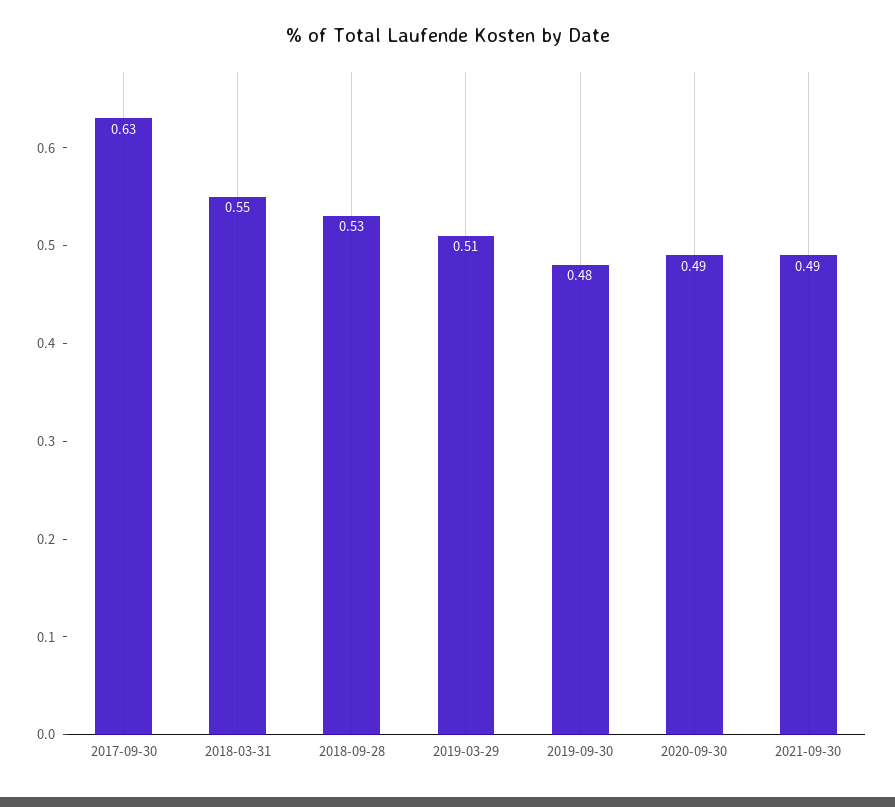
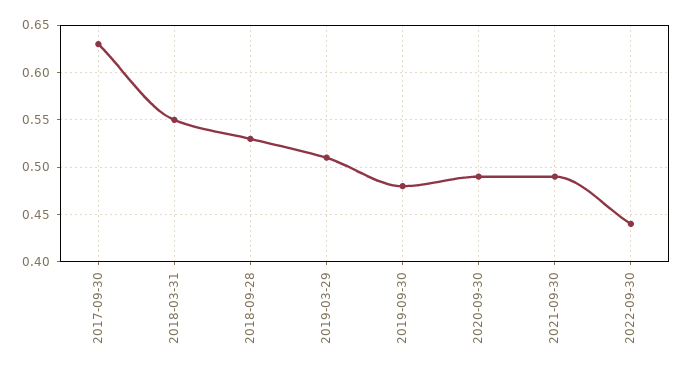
2022-09-30: none -> 0.44

